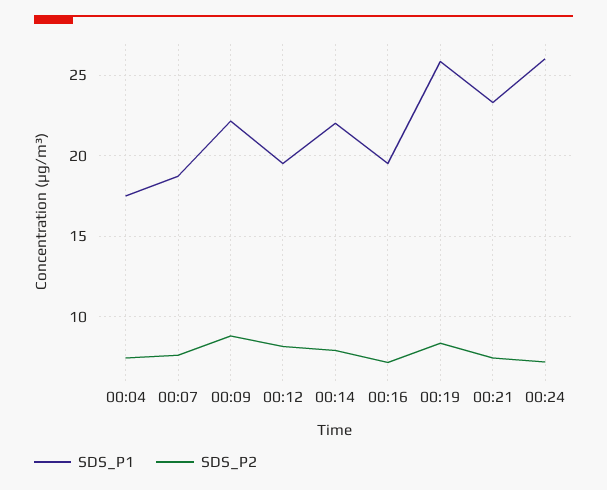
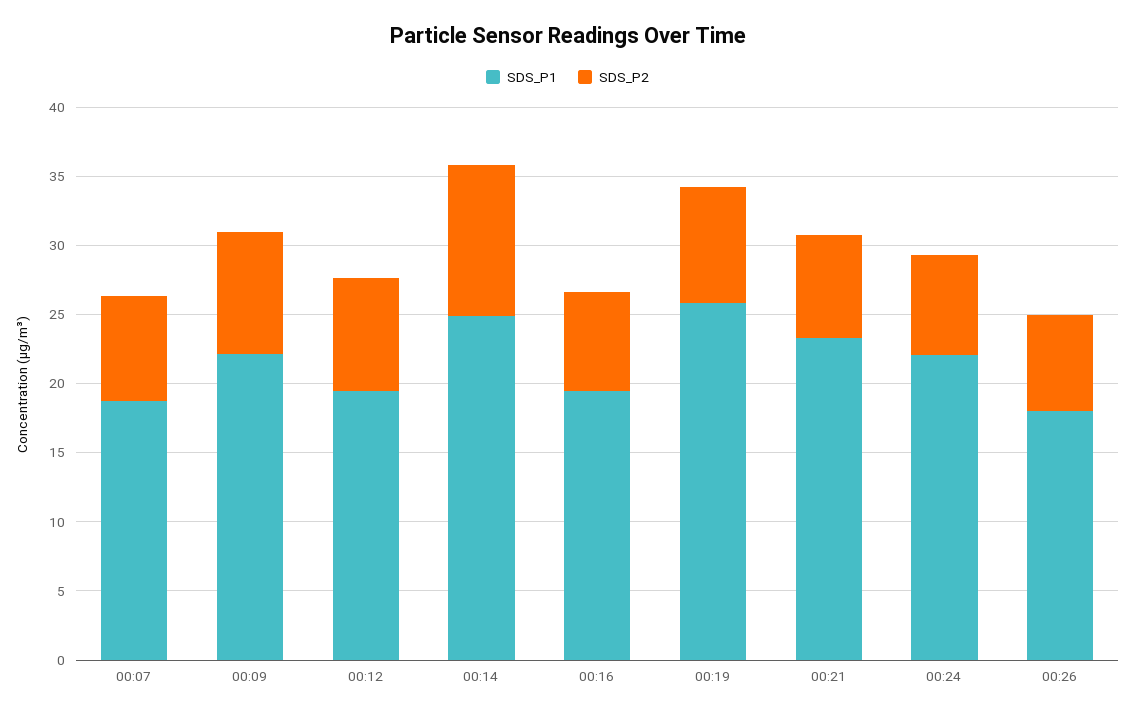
SDS_P1, 00:04: 17.5 -> none
SDS_P2, 00:04: 7.5 -> none
SDS_P1, 00:14: 22 -> 25
SDS_P2, 00:14: 8 -> 11
SDS_P1, 00:24: 26 -> 22
SDS_P1, 00:26: none -> 18
SDS_P2, 00:26: none -> 7

